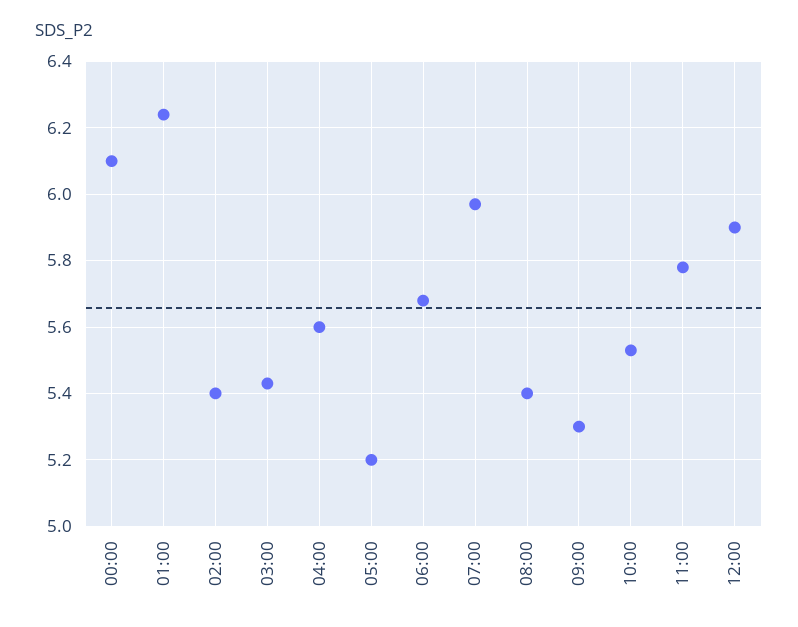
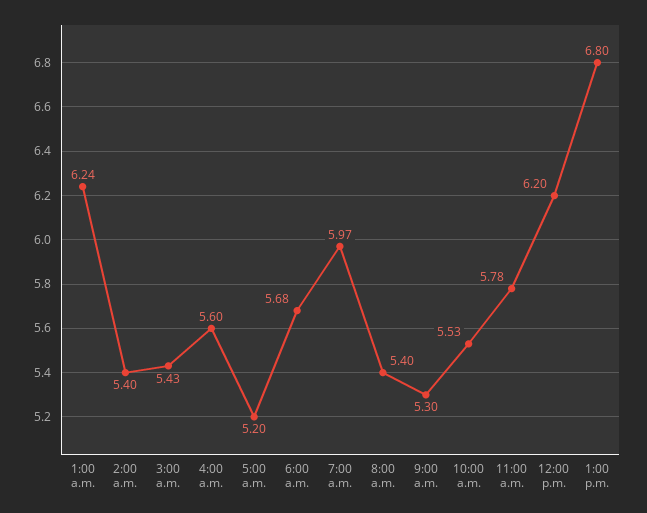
00:00: 6.1 -> none
12:00: 5.9 -> 6.2
1:00 p.m.: none -> 6.8

